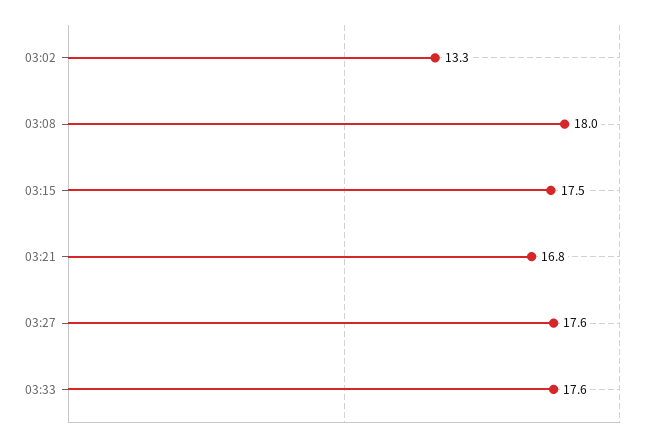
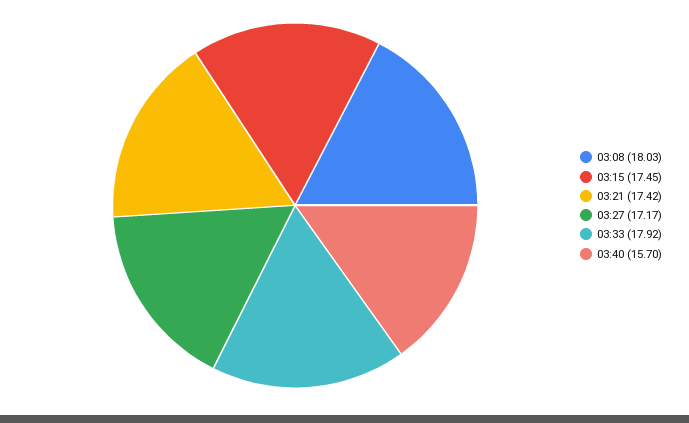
03:02: 13.3 -> none
03:21: 16.8 -> 17.42
03:27: 17.6 -> 17.17
03:33: 17.6 -> 17.92
03:40: none -> 15.7

